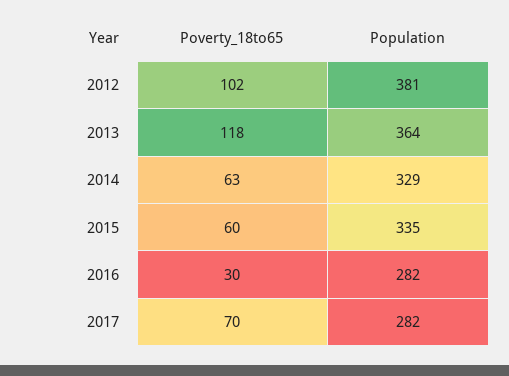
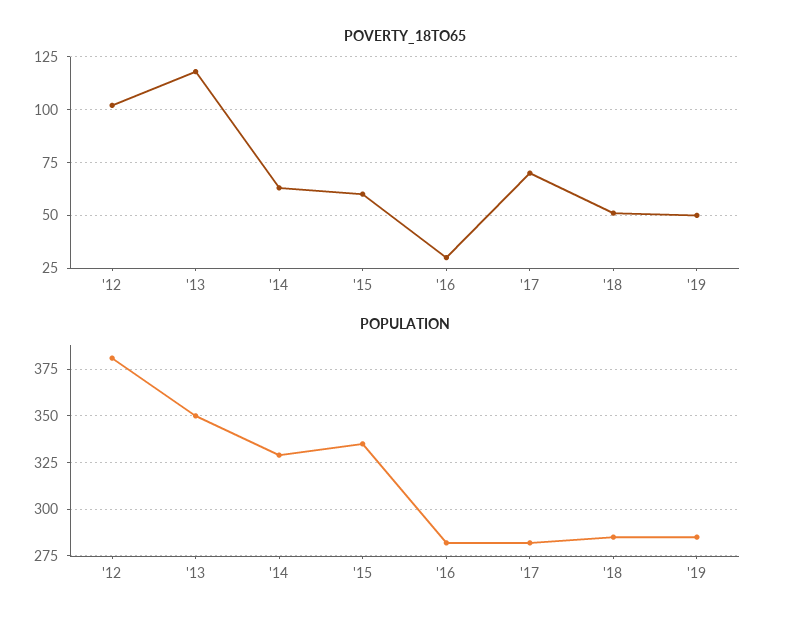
Population, 2013: 364 -> 350
Poverty_18to65, '18: none -> 50
Poverty_18to65, '19: none -> 50
Population, '18: none -> 285
Population, '19: none -> 285

